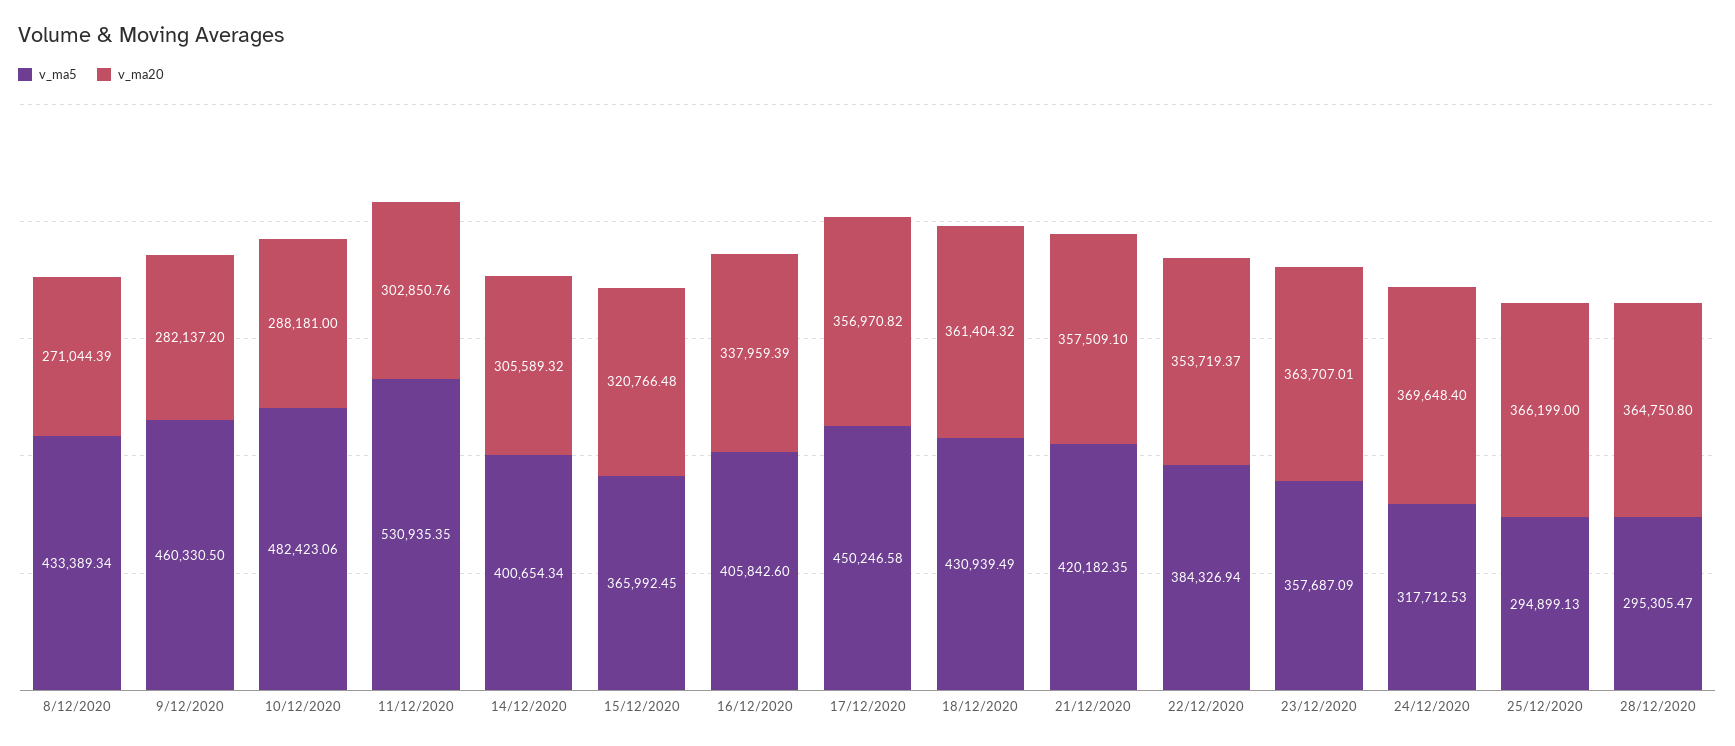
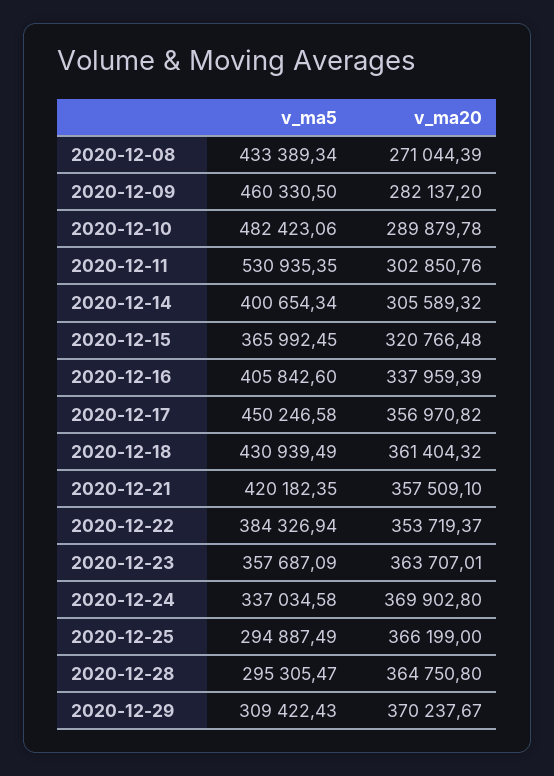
v_ma20, 10/12/2020: 288181 -> 289879.78
v_ma5, 24/12/2020: 317712.53 -> 337034.58
v_ma20, 24/12/2020: 369648.4 -> 369902.8
v_ma5, 25/12/2020: 294899.13 -> 294887.49
v_ma5, 2020-12-29: none -> 309422.43
v_ma20, 2020-12-29: none -> 370237.67

